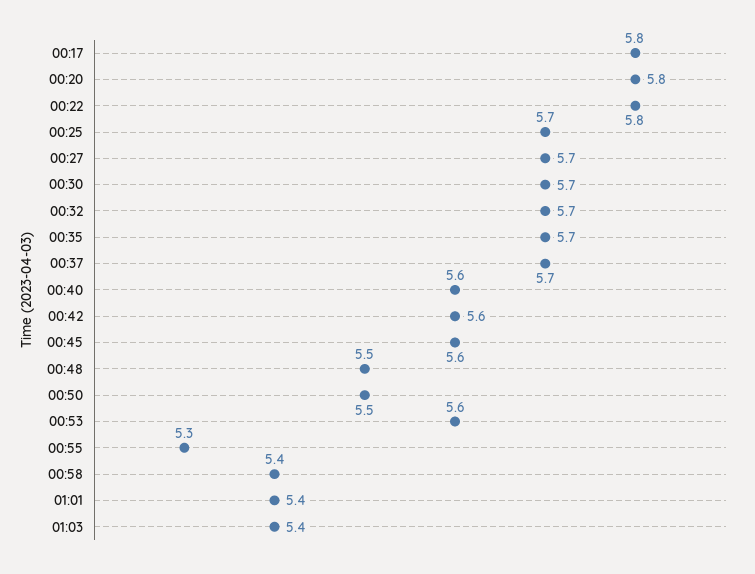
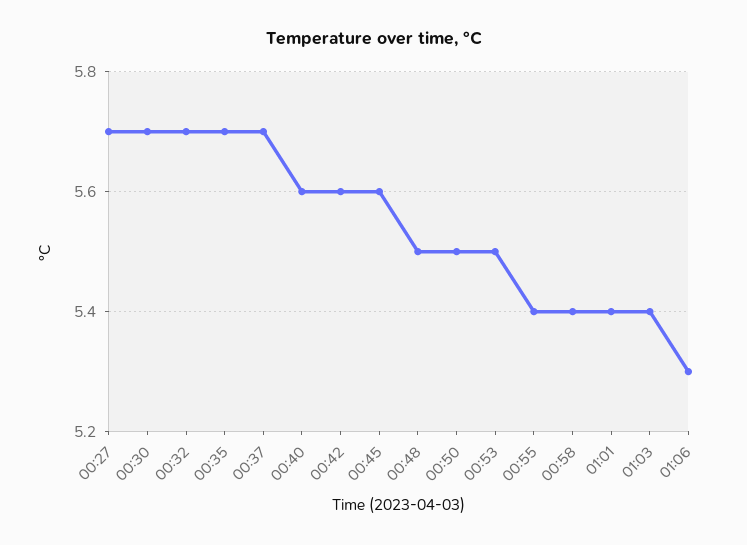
00:17: 5.8 -> none
00:20: 5.8 -> none
00:22: 5.8 -> none
00:25: 5.7 -> none
00:53: 5.6 -> 5.5
00:55: 5.3 -> 5.4
01:06: none -> 5.3

